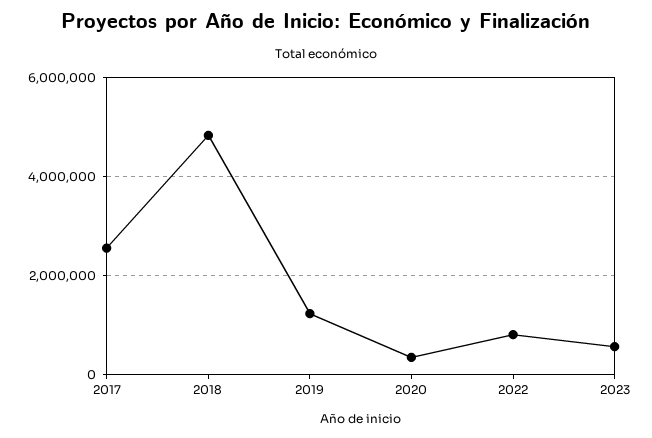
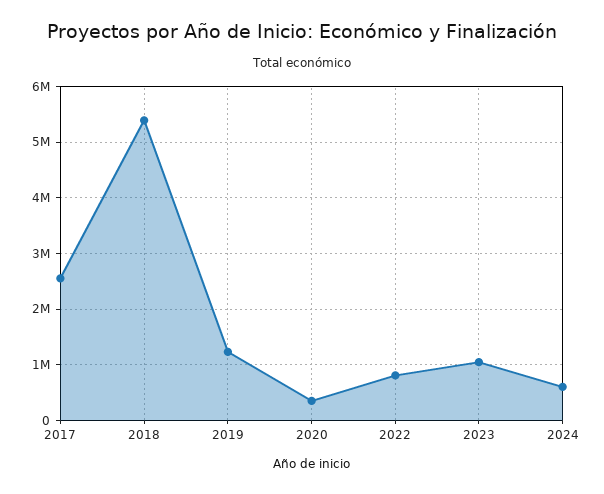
2018: 4800000 -> 5400000
2023: 600000 -> 1000000
2024: none -> 600000

